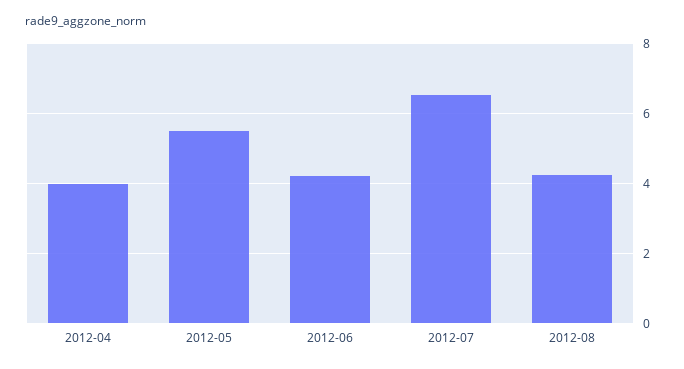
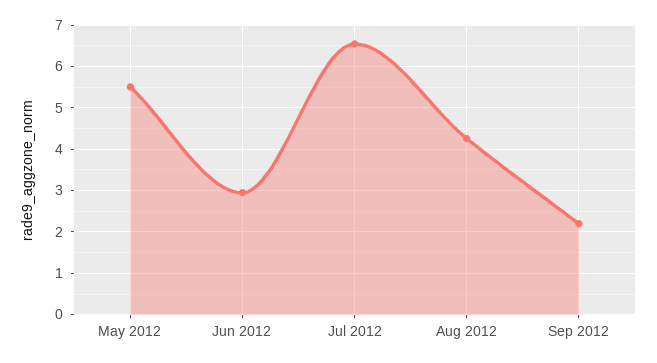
2012-04: 4 -> none
2012-06: 4.2 -> 3
Sep 2012: none -> 2.2

